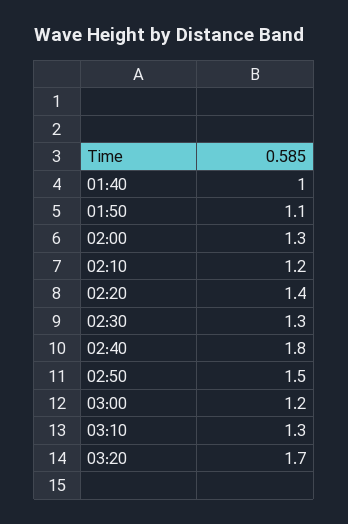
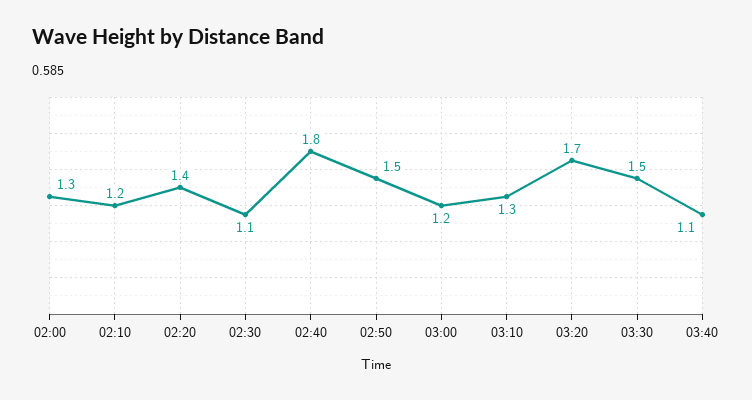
01:40: 1 -> none
01:50: 1.1 -> none
02:30: 1.3 -> 1.1
03:30: none -> 1.5
03:40: none -> 1.1

